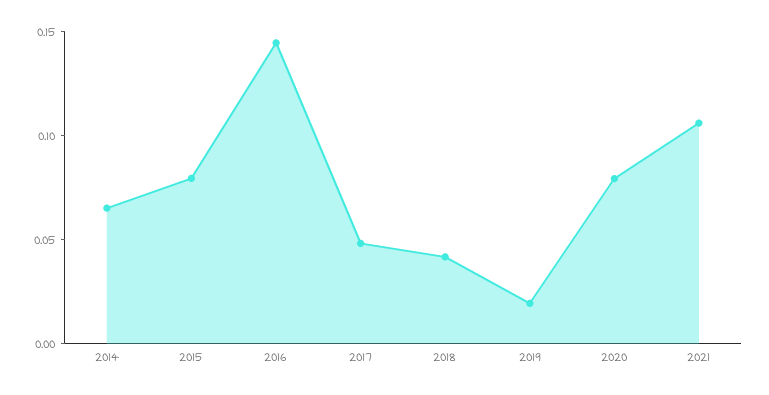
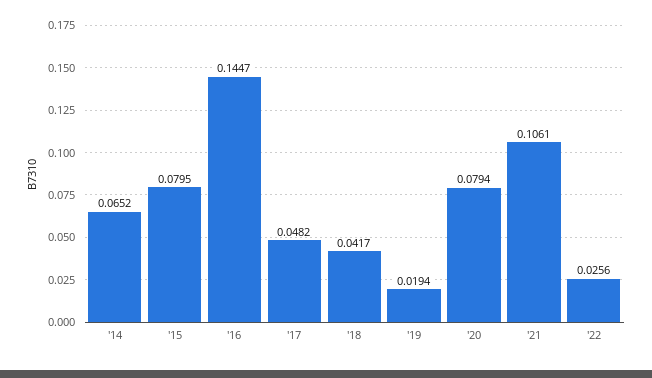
'22: none -> 0.0256

